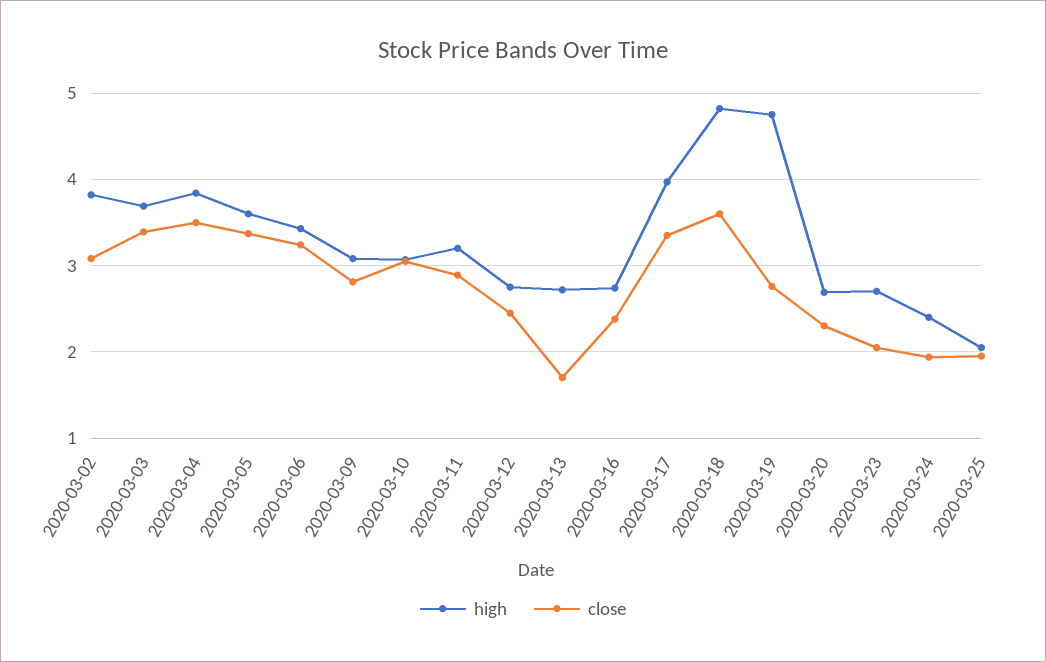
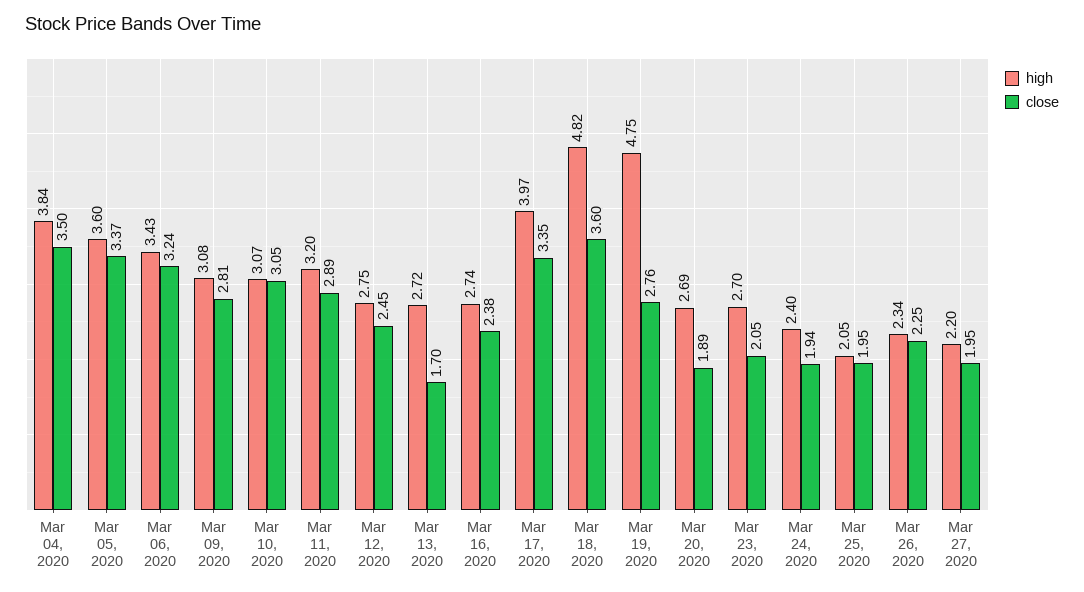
high, 2020-03-02: 3.8 -> none
close, 2020-03-02: 3.1 -> none
high, 2020-03-03: 3.7 -> none
close, 2020-03-03: 3.4 -> none
close, 2020-03-20: 2.3 -> 1.89
high, Mar 26, 2020: none -> 2.34
close, Mar 26, 2020: none -> 2.25
high, Mar 27, 2020: none -> 2.2
close, Mar 27, 2020: none -> 1.95

